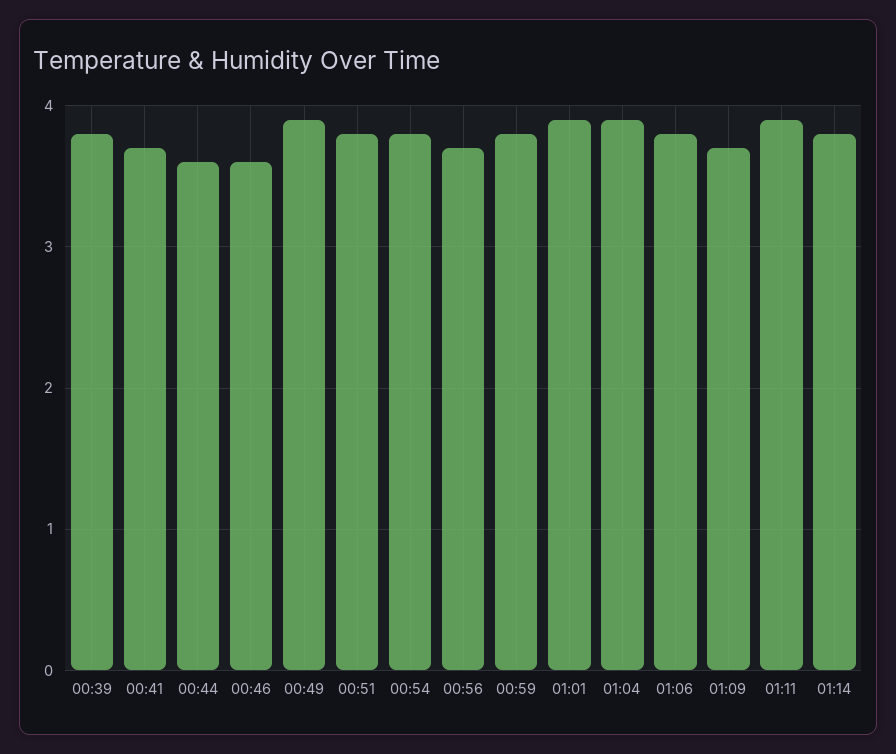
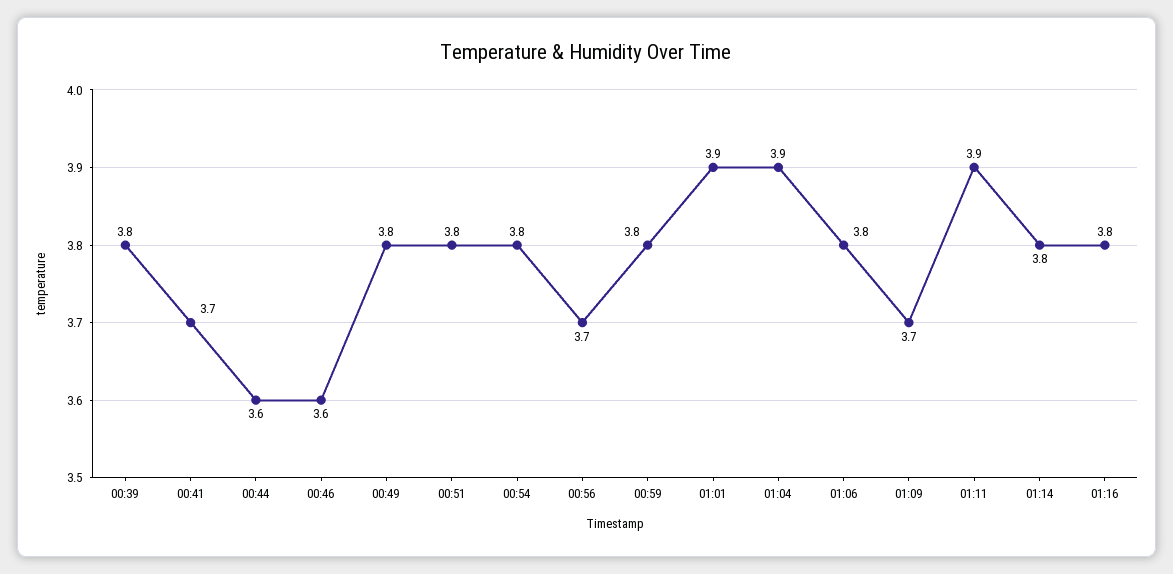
00:49: 3.9 -> 3.8
01:16: none -> 3.8

